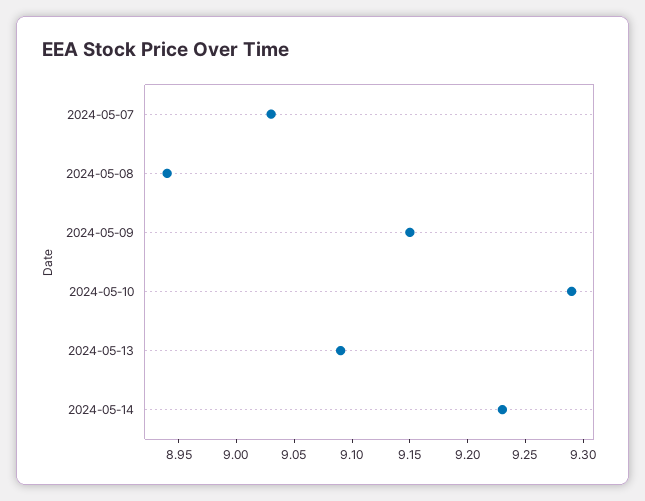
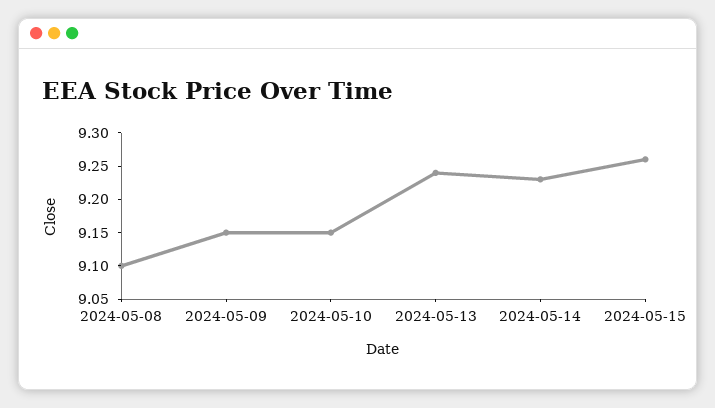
2024-05-07: 9.03 -> none
2024-05-08: 8.94 -> 9.1
2024-05-10: 9.29 -> 9.15
2024-05-13: 9.09 -> 9.25
2024-05-15: none -> 9.25

